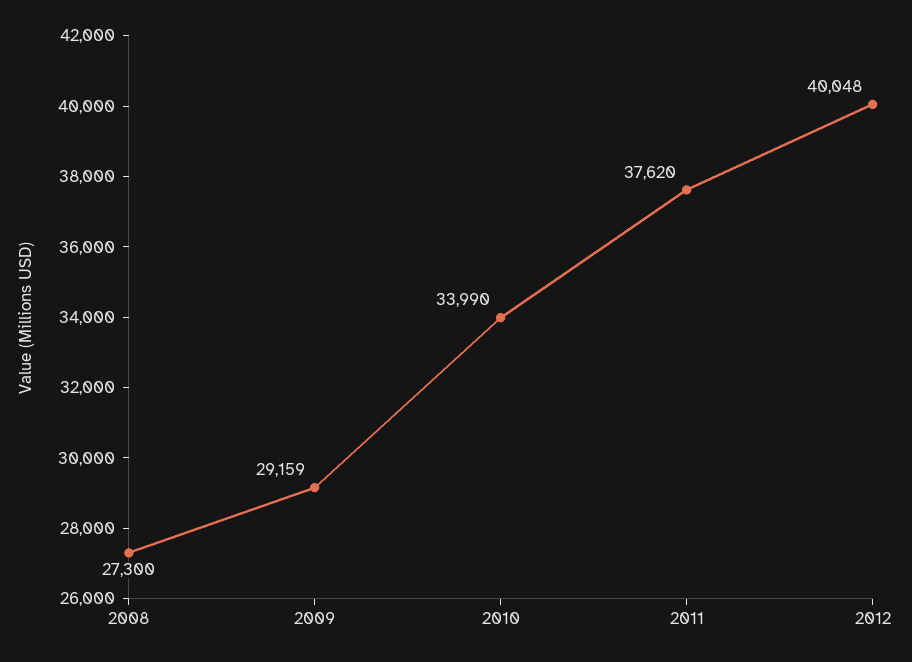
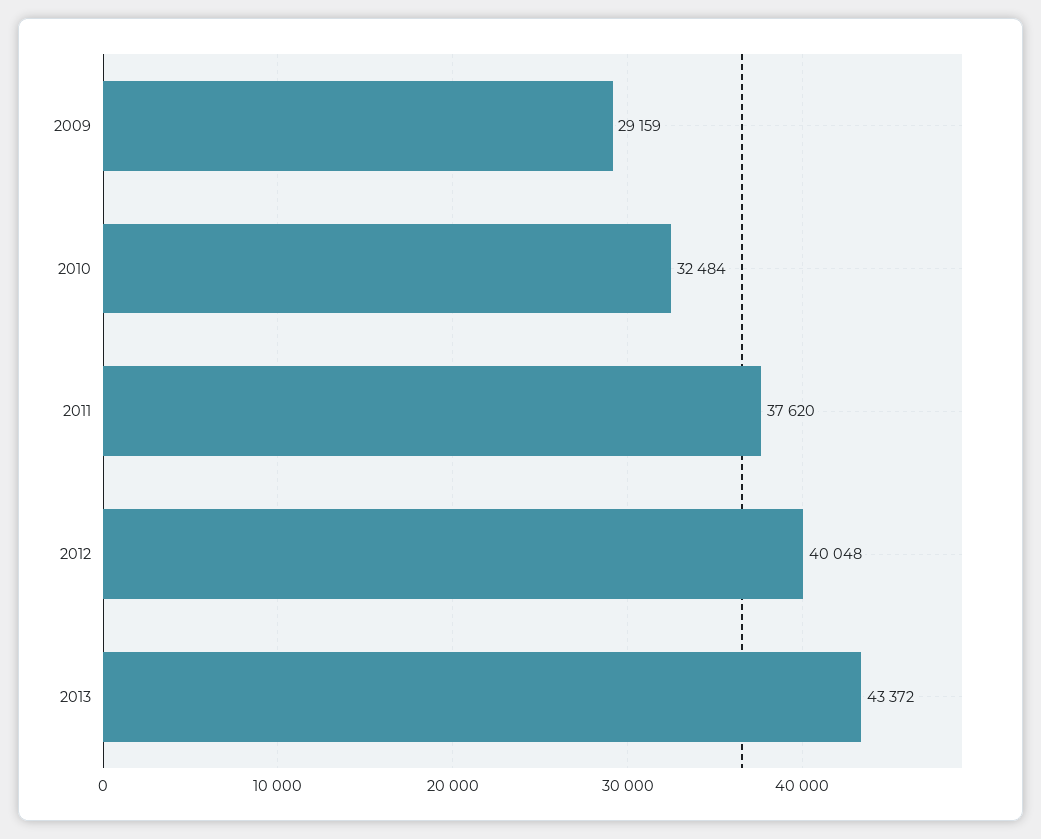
2008: 27300 -> none
2010: 33990 -> 32484
2013: none -> 43372

